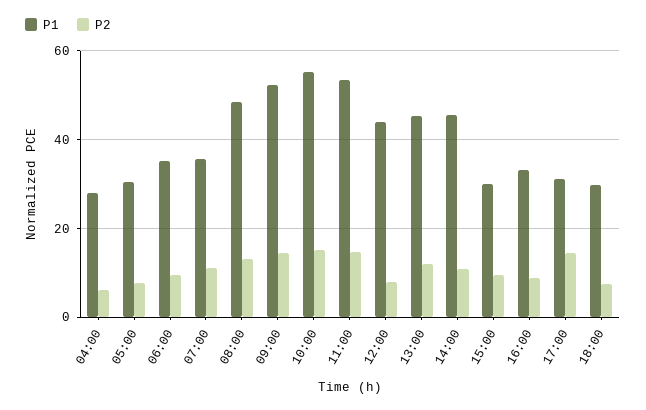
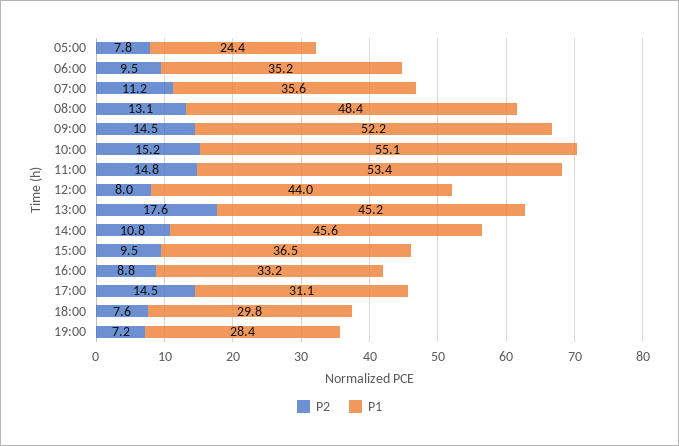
P1, 04:00: 28 -> none
P2, 04:00: 6 -> none
P1, 05:00: 30 -> 24.4
P2, 13:00: 12 -> 17.6
P1, 15:00: 30 -> 36.5
P2, 19:00: none -> 7.2
P1, 19:00: none -> 28.4

